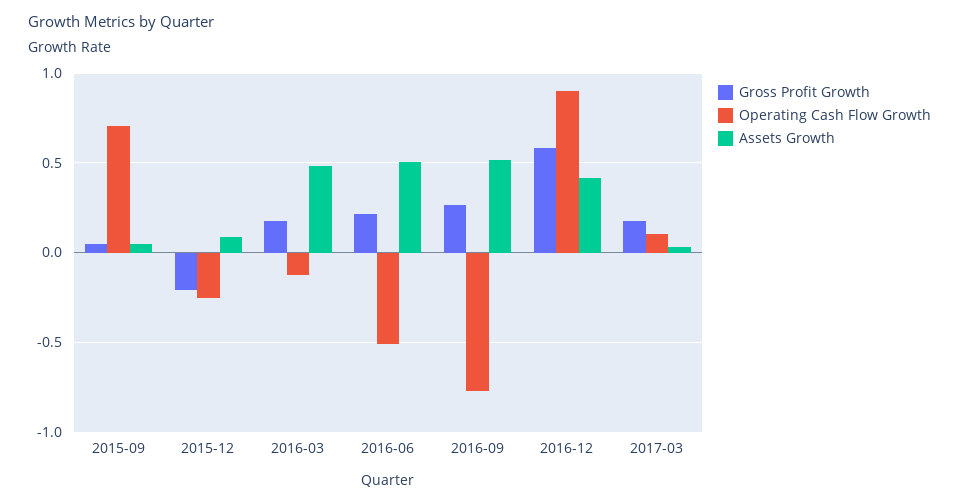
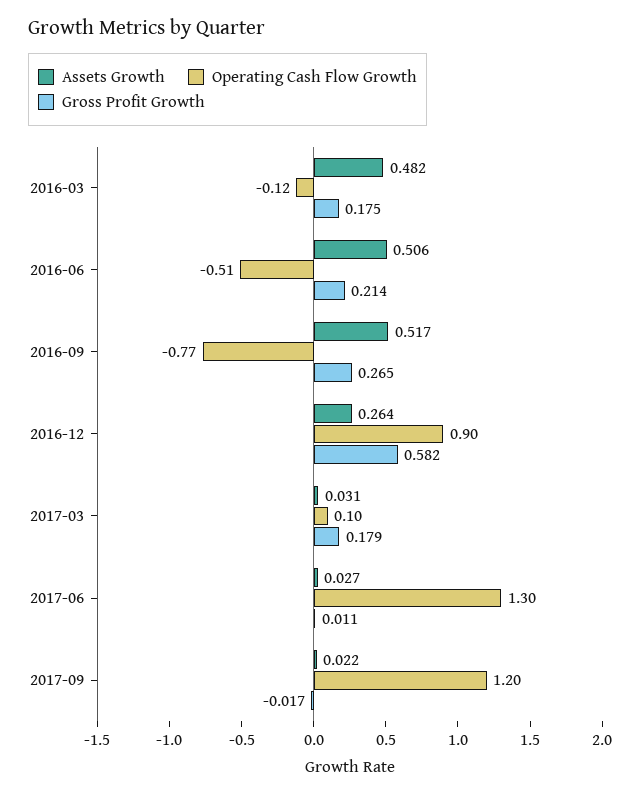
Gross Profit Growth, 2015-09: 0.05 -> none
Operating Cash Flow Growth, 2015-09: 0.7 -> none
Assets Growth, 2015-09: 0.05 -> none
Gross Profit Growth, 2015-12: -0.2 -> none
Operating Cash Flow Growth, 2015-12: -0.25 -> none
Assets Growth, 2015-12: 0.1 -> none
Assets Growth, 2016-12: 0.4 -> 0.264
Assets Growth, 2017-06: none -> 0.027
Operating Cash Flow Growth, 2017-06: none -> 1.3
Gross Profit Growth, 2017-06: none -> 0.011
Assets Growth, 2017-09: none -> 0.022
Operating Cash Flow Growth, 2017-09: none -> 1.2
Gross Profit Growth, 2017-09: none -> -0.017

